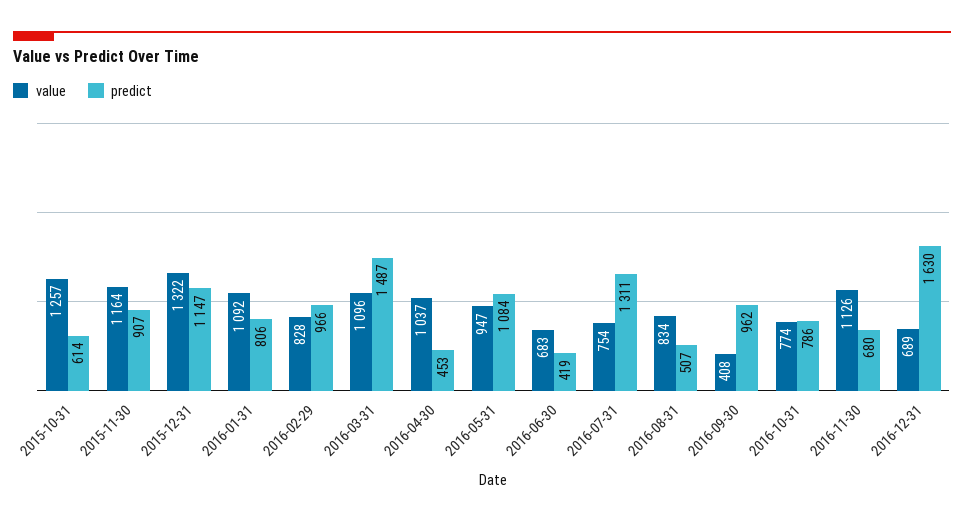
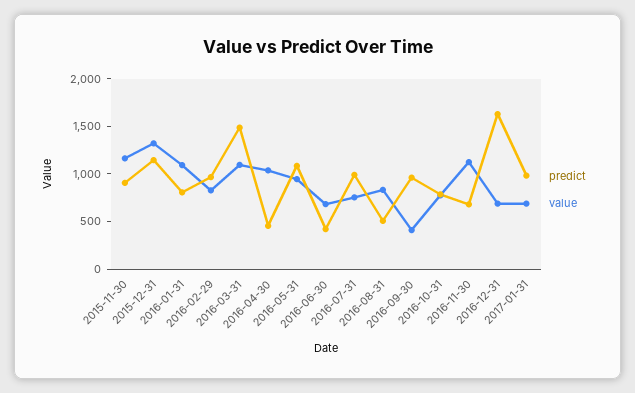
value, 2015-10-31: 1257 -> none
predict, 2015-10-31: 614 -> none
predict, 2016-07-31: 1311 -> 1000
predict, 2017-01-31: none -> 1000
value, 2017-01-31: none -> 700

